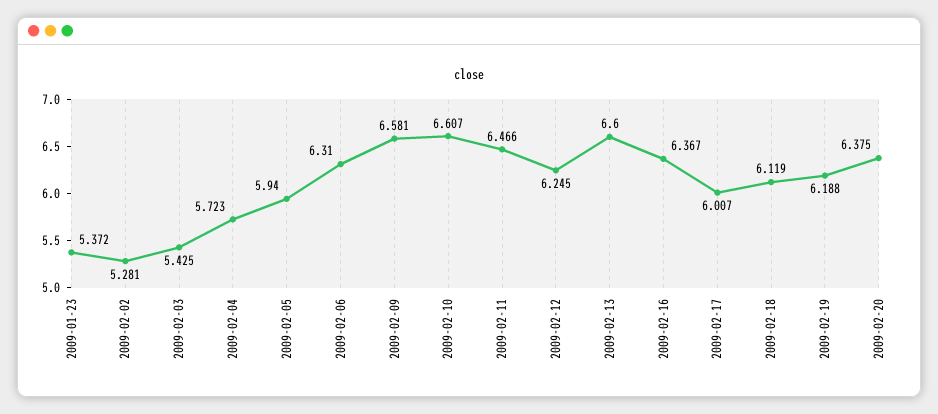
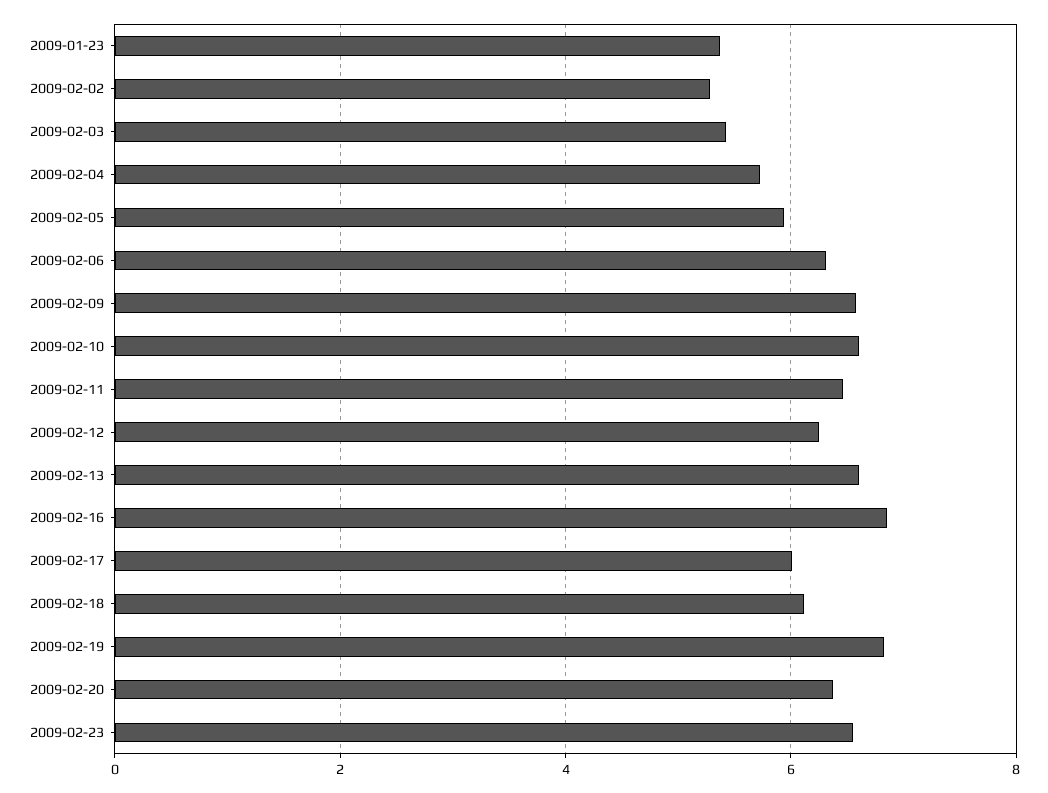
2009-02-16: 6.367 -> 6.8
2009-02-19: 6.188 -> 6.8
2009-02-23: none -> 6.6

